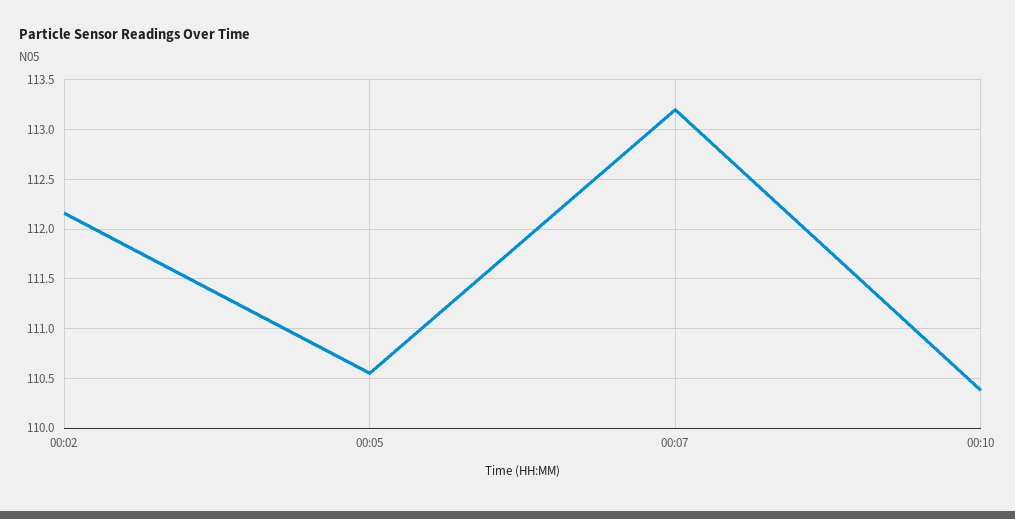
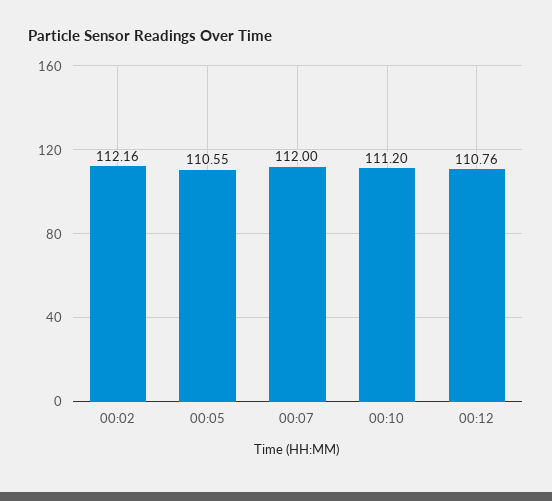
00:07: 113.2 -> 112
00:10: 110.4 -> 111.2
00:12: none -> 110.76

